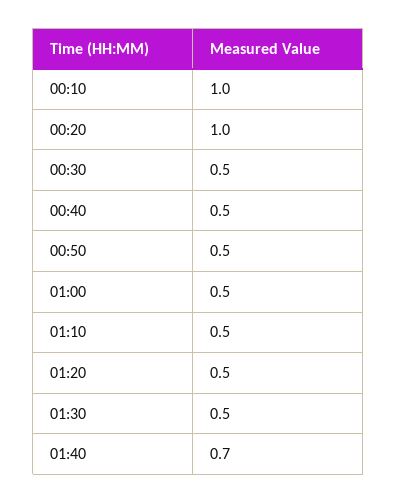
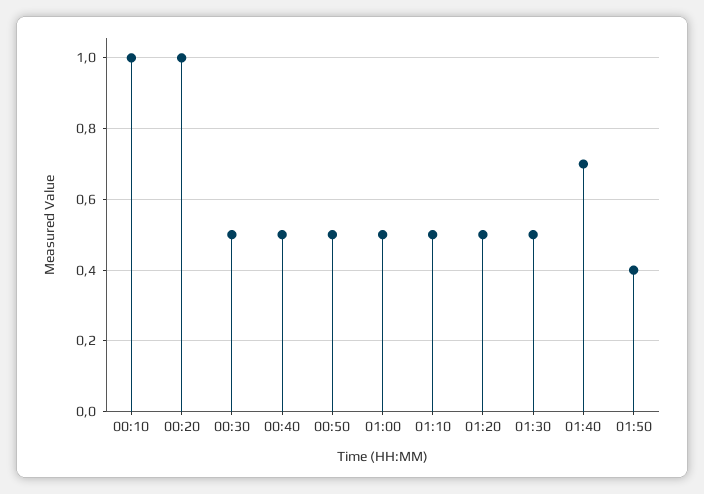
01:50: none -> 0.4

